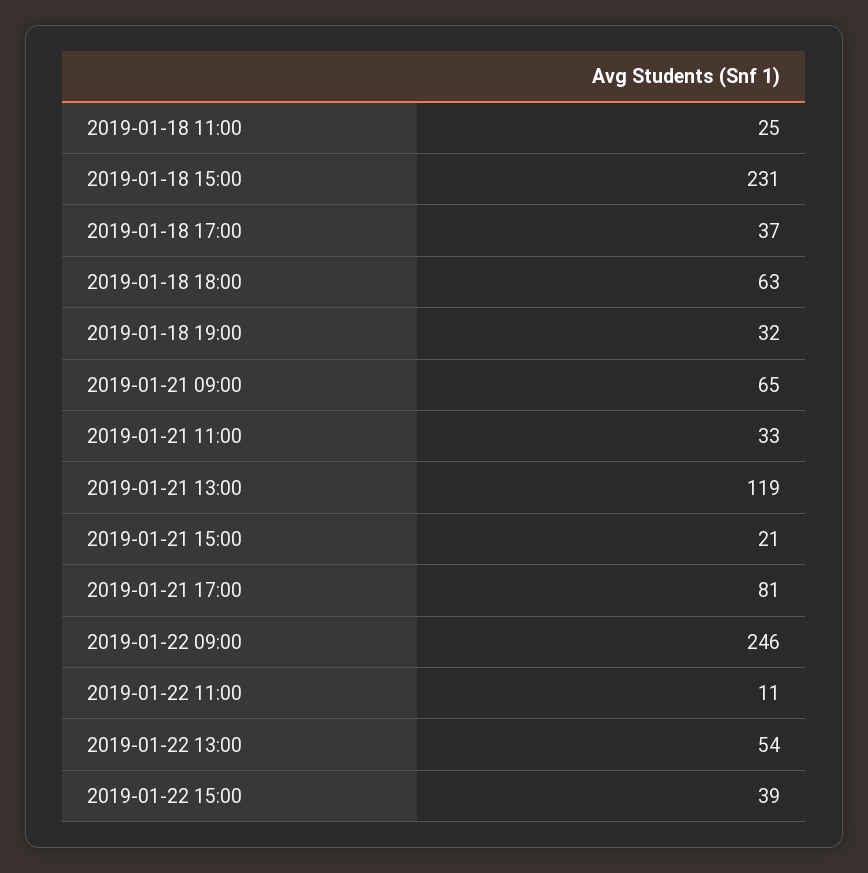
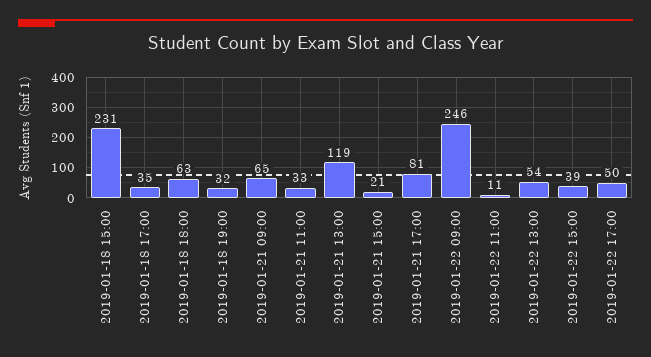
2019-01-18 11:00: 25 -> none
2019-01-18 17:00: 37 -> 35
2019-01-22 17:00: none -> 50

